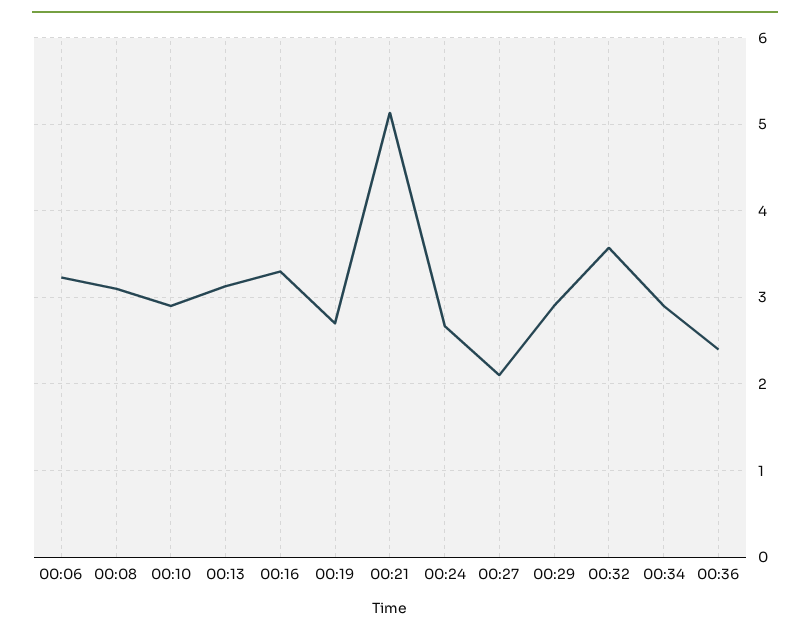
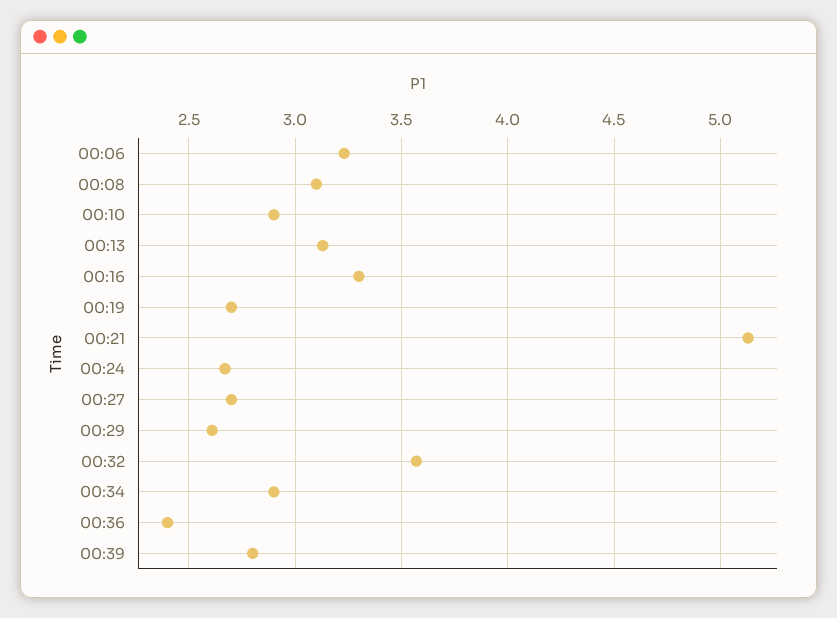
00:27: 2.1 -> 2.7
00:29: 2.9 -> 2.6
00:39: none -> 2.8

